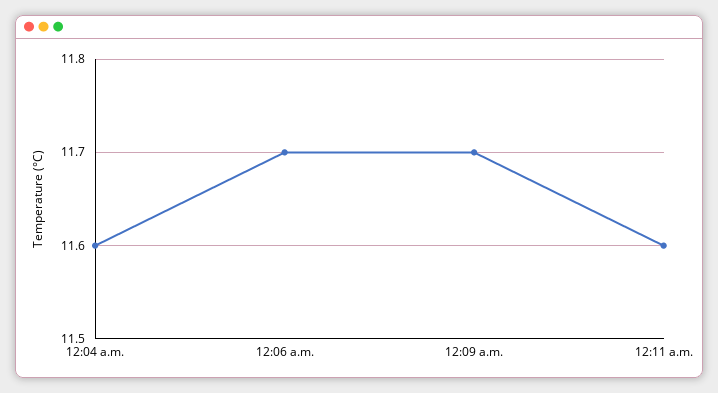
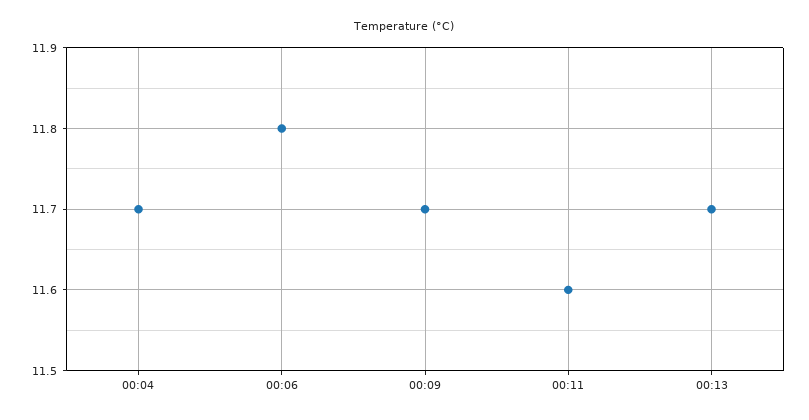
12:04 a.m.: 11.6 -> 11.7
12:06 a.m.: 11.7 -> 11.8
00:13: none -> 11.7

